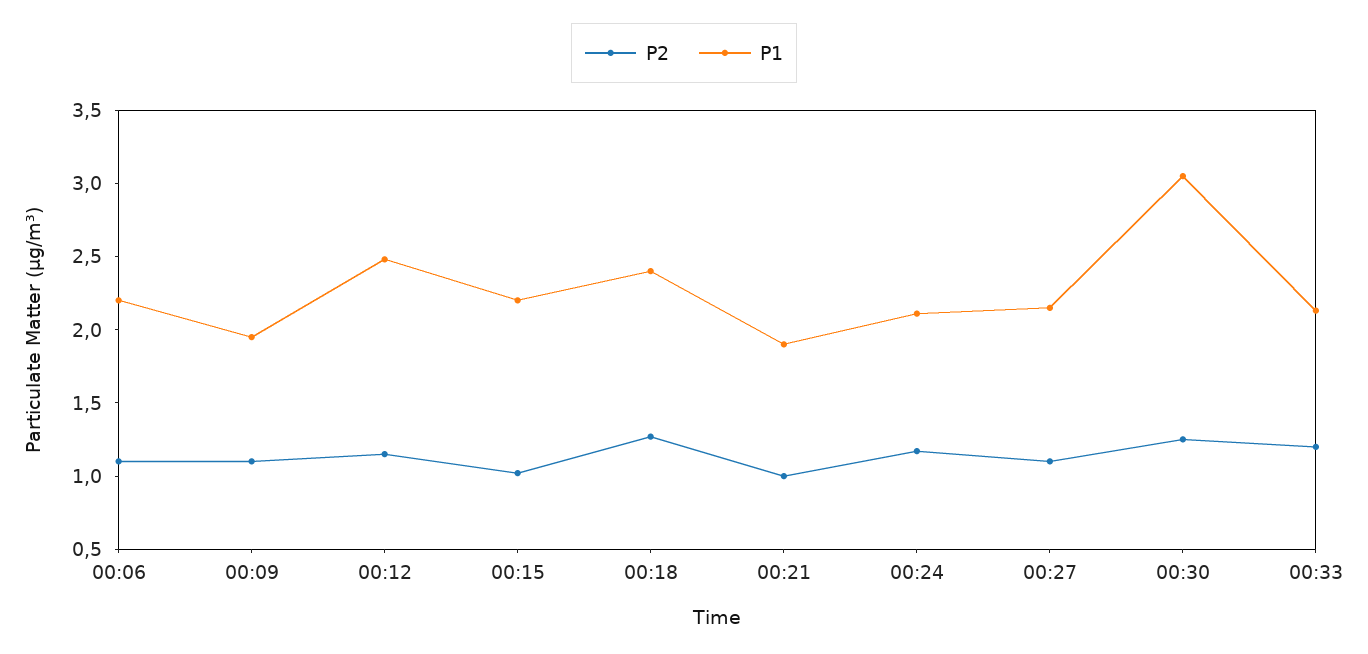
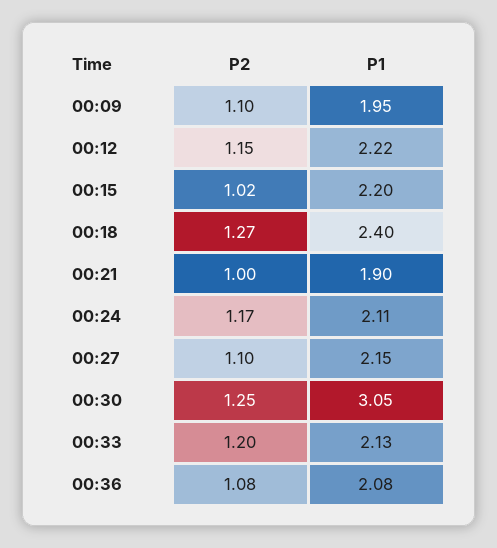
P2, 00:06: 1.1 -> none
P1, 00:06: 2.2 -> none
P1, 00:12: 2.5 -> 2.22
P2, 00:36: none -> 1.08
P1, 00:36: none -> 2.08

